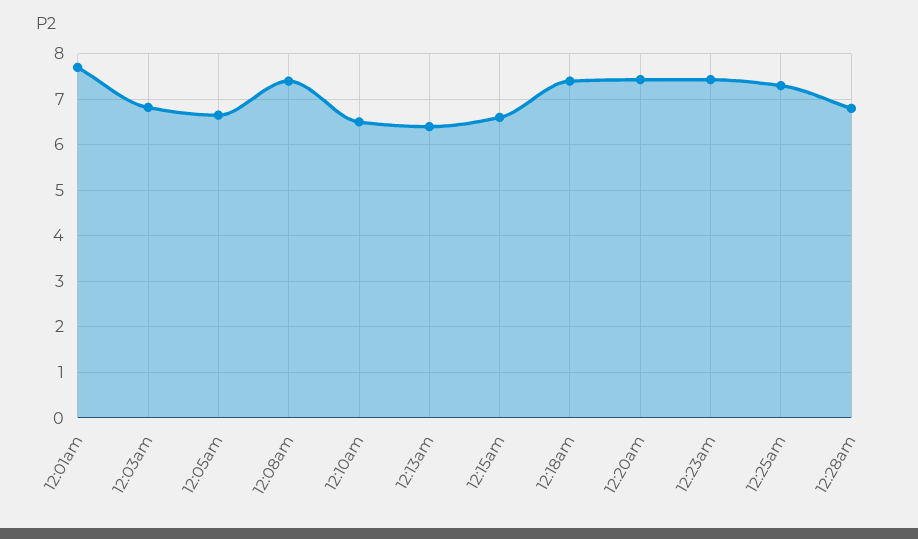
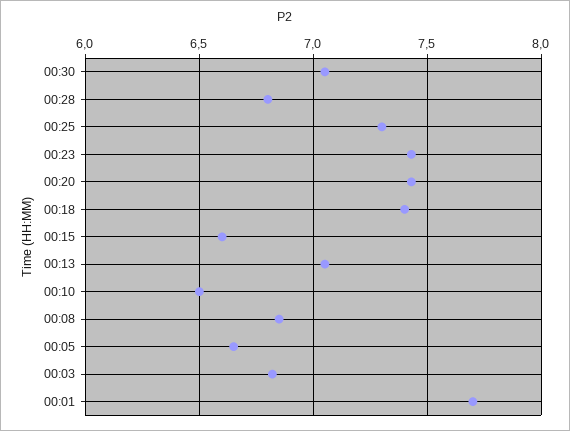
12:08am: 7.4 -> 6.85
12:13am: 6.4 -> 7.05
00:30: none -> 7.05

